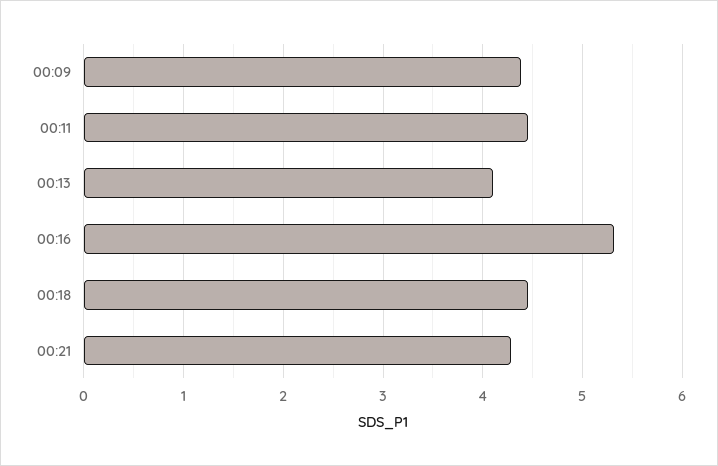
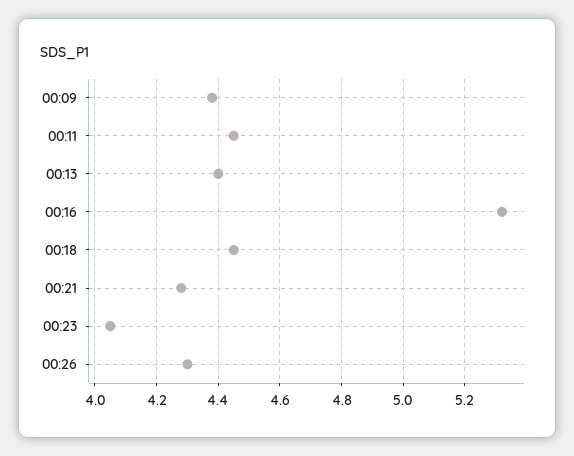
00:13: 4.1 -> 4.4
00:23: none -> 4.05
00:26: none -> 4.3

